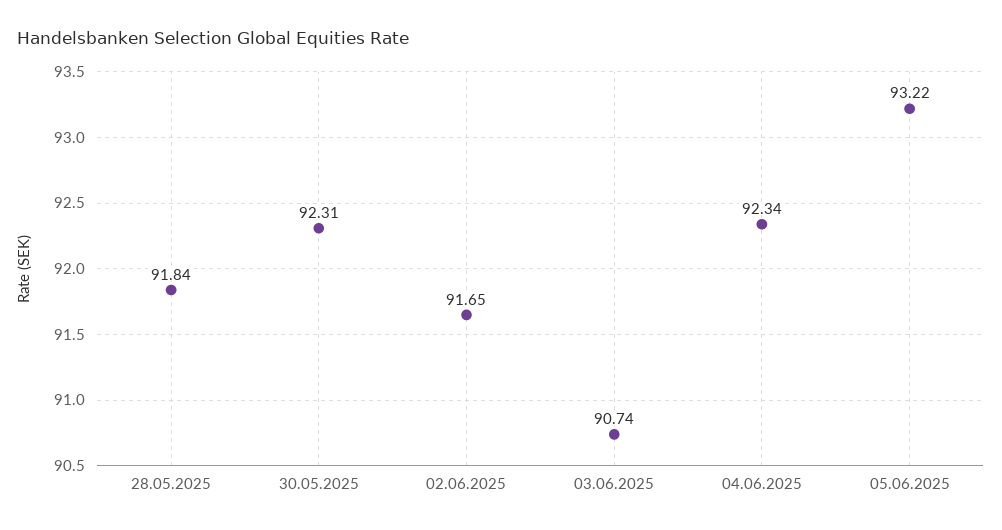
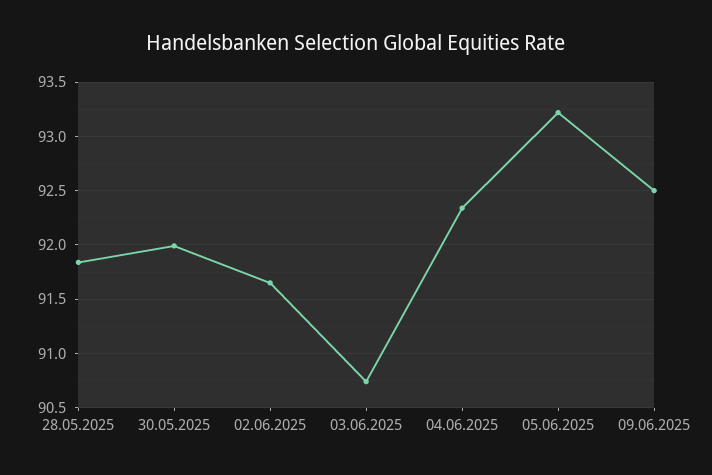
30.05.2025: 92.31 -> 92
09.06.2025: none -> 92.5

